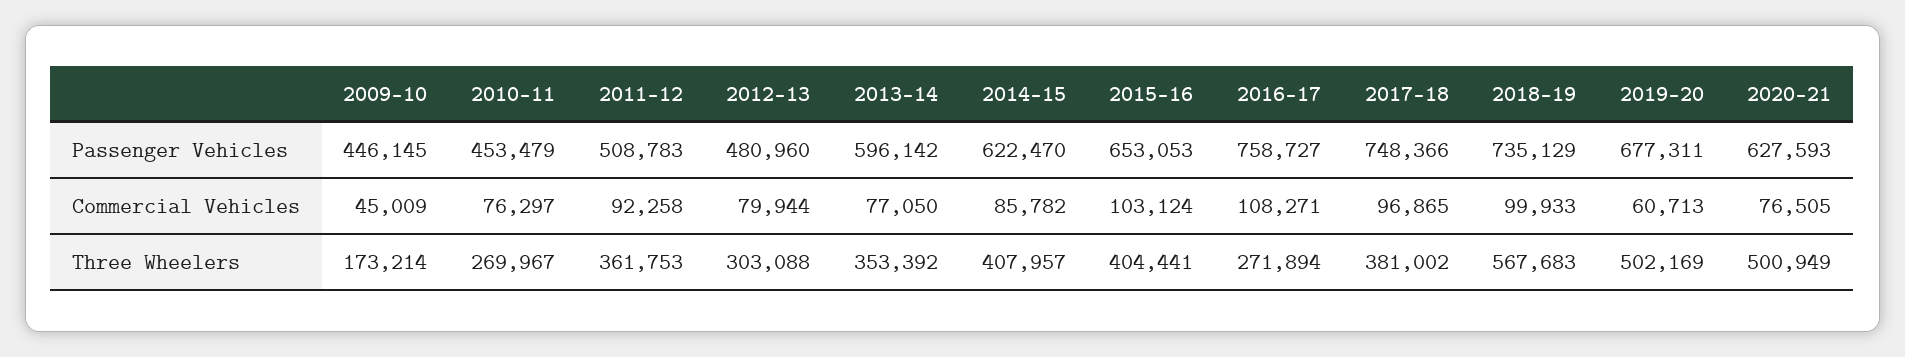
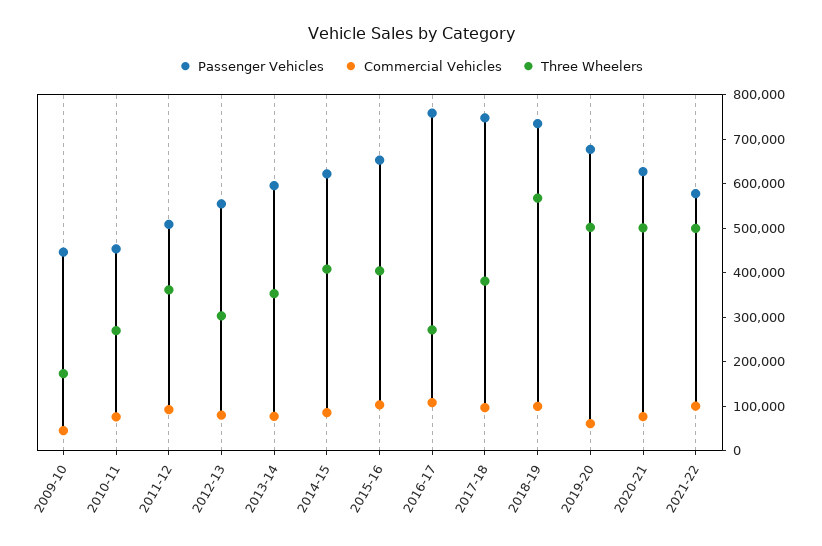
Passenger Vehicles, 2012-13: 480960 -> 560000
Passenger Vehicles, 2021-22: none -> 580000
Commercial Vehicles, 2021-22: none -> 100000
Three Wheelers, 2021-22: none -> 500000

